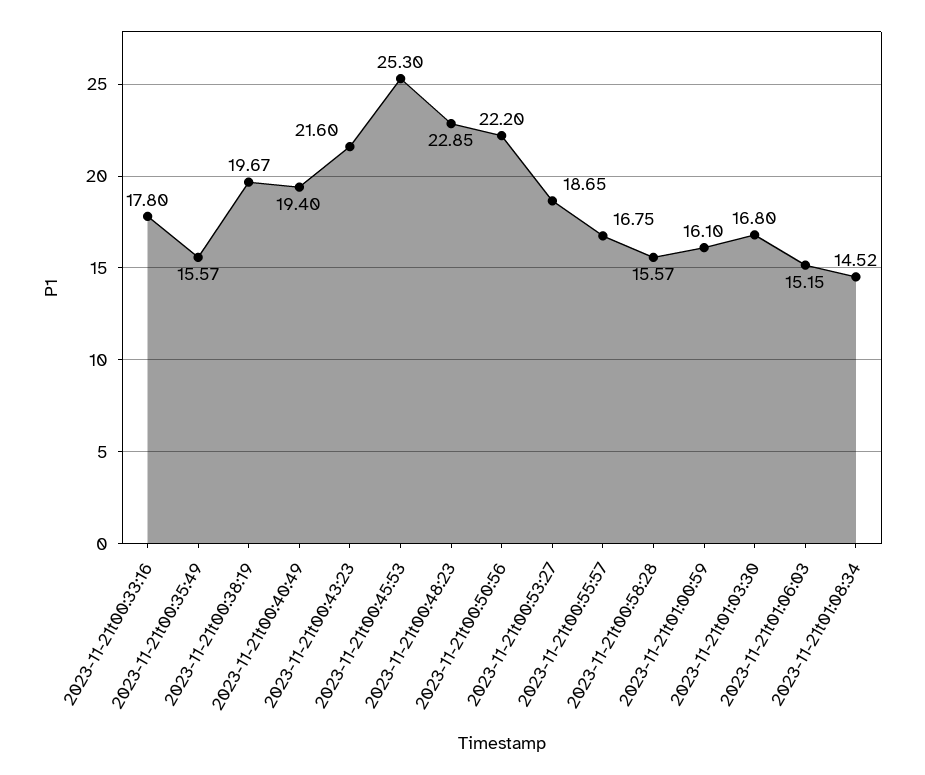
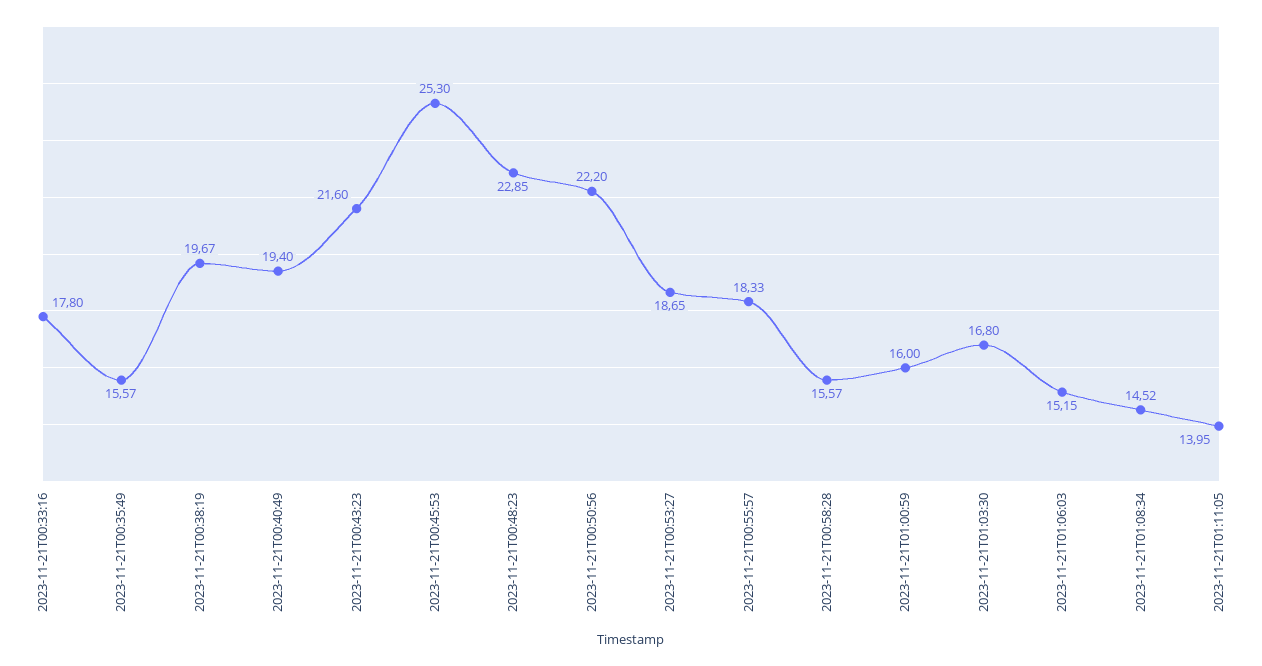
2023-11-21t00:55:57: 16.75 -> 18.33
2023-11-21t01:00:59: 16.1 -> 16
2023-11-21T01:11:05: none -> 13.95

